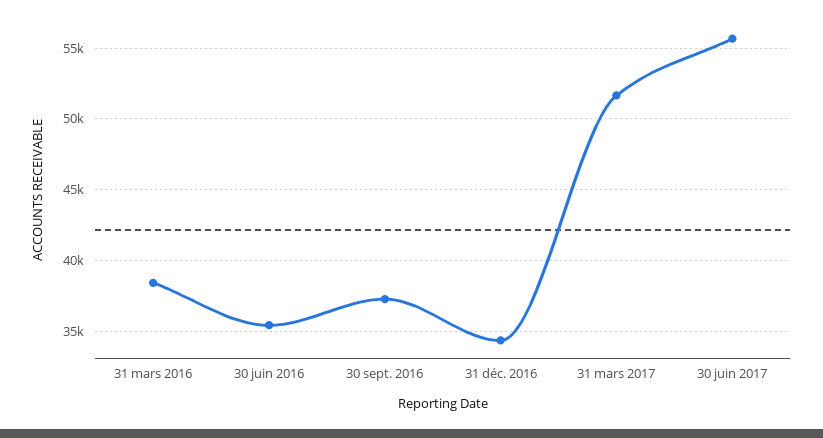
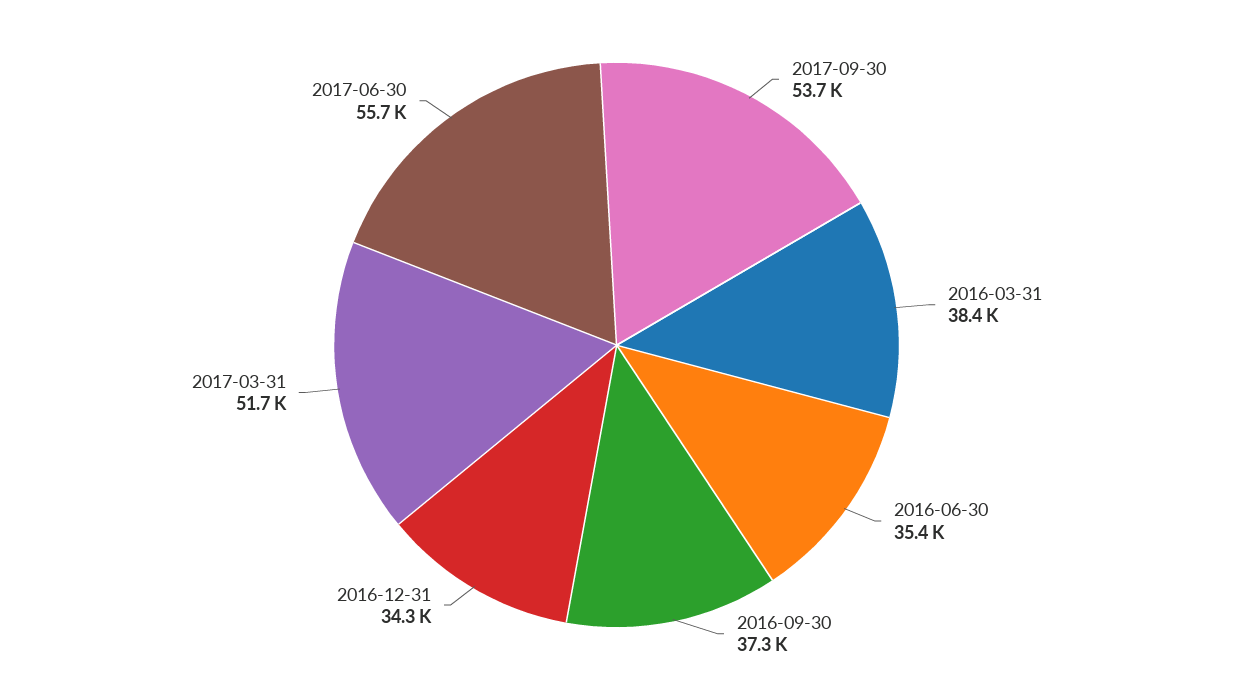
2017-09-30: none -> 53700

